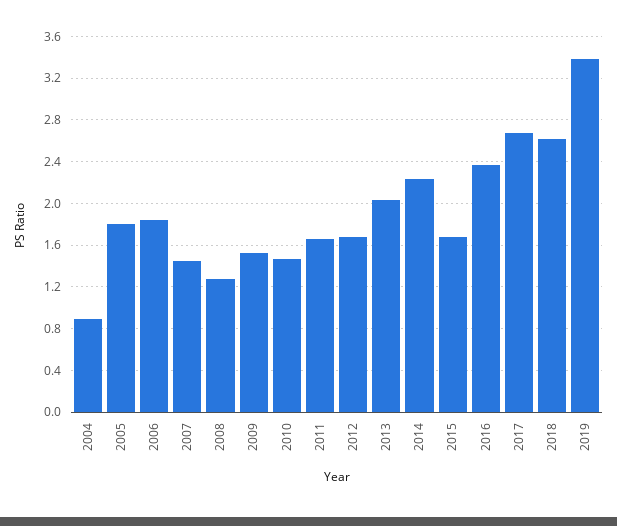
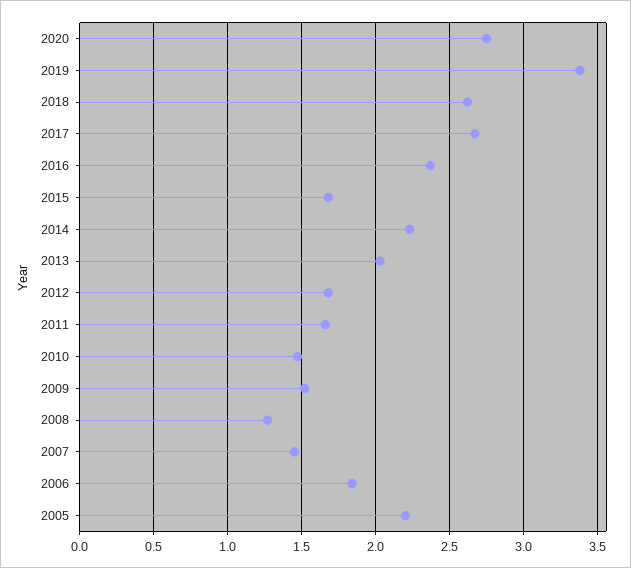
2004: 0.9 -> none
2005: 1.8 -> 2.2
2020: none -> 2.75

